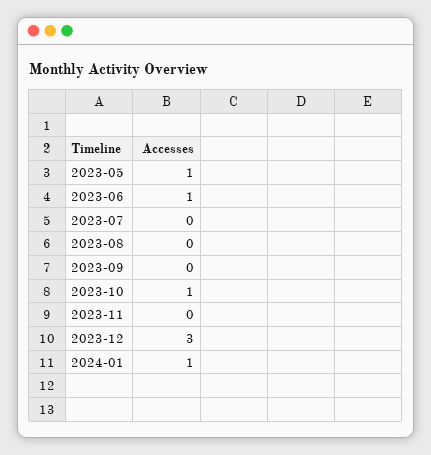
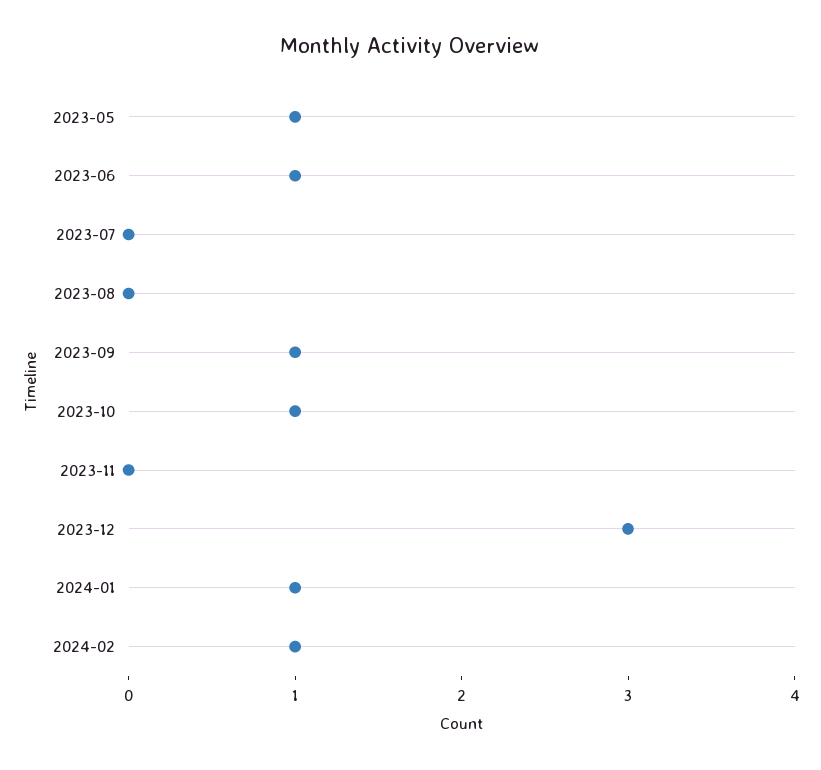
2023-09: 0 -> 1
2024-02: none -> 1

